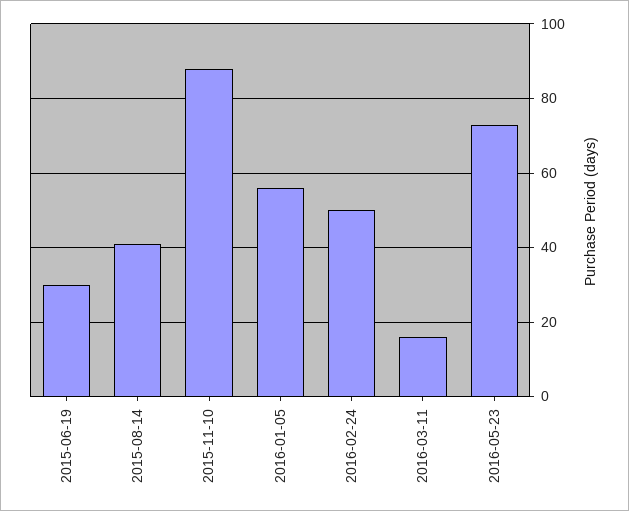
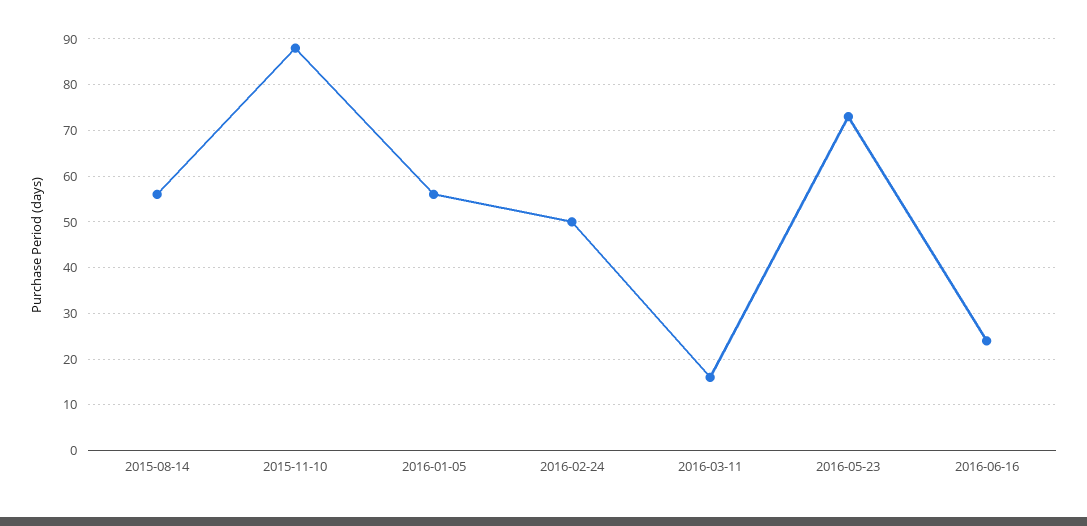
2015-06-19: 30 -> none
2015-08-14: 40 -> 55
2016-06-16: none -> 25

